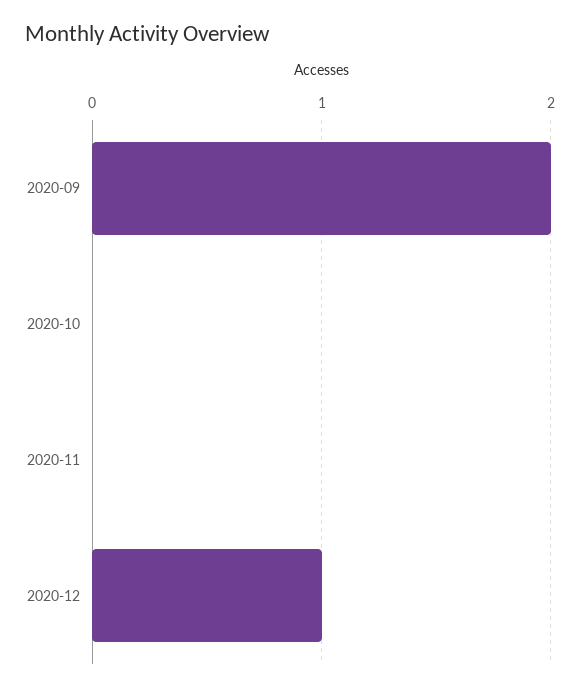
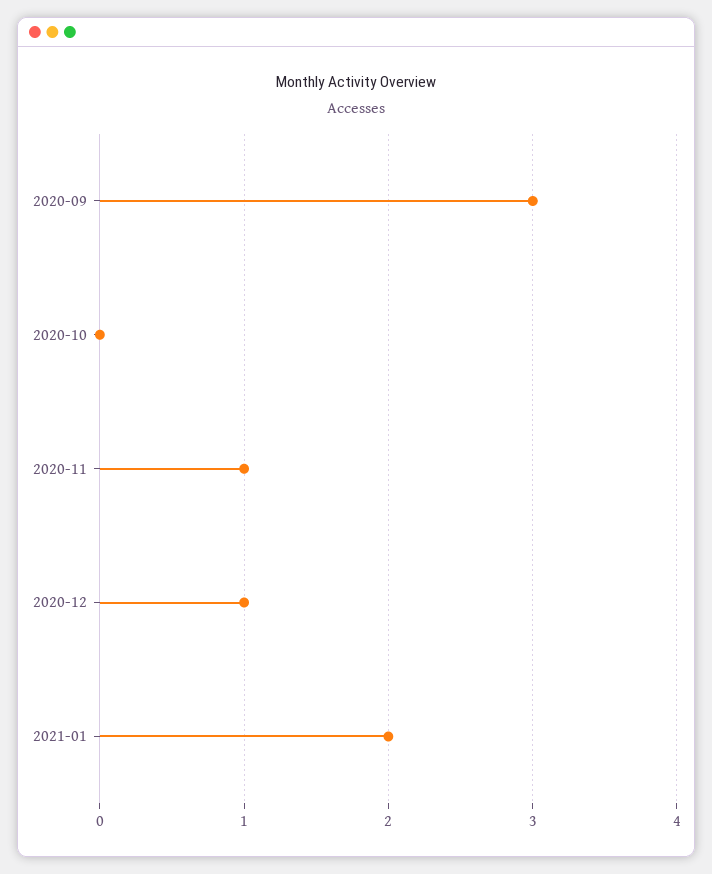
2020-09: 2 -> 3
2020-11: 0 -> 1
2021-01: none -> 2

